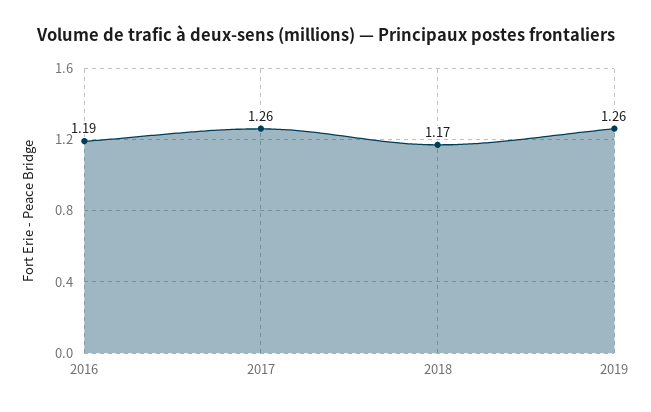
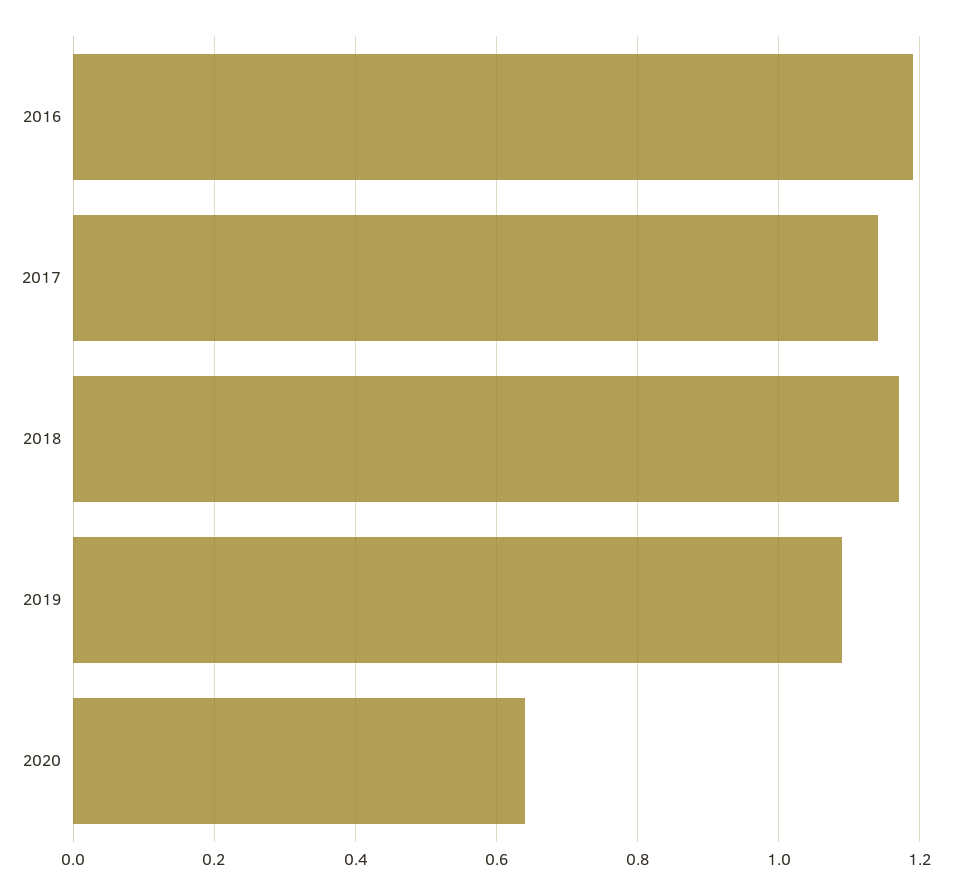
2017: 1.26 -> 1.15
2019: 1.26 -> 1.1
2020: none -> 0.65

